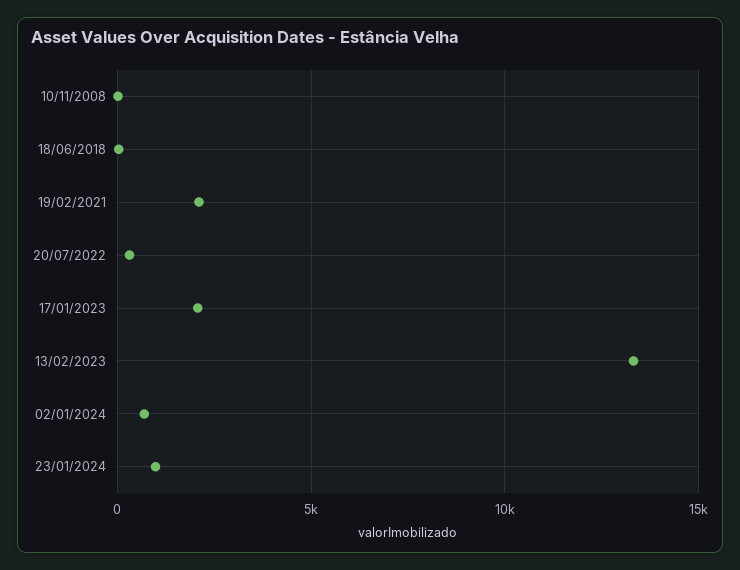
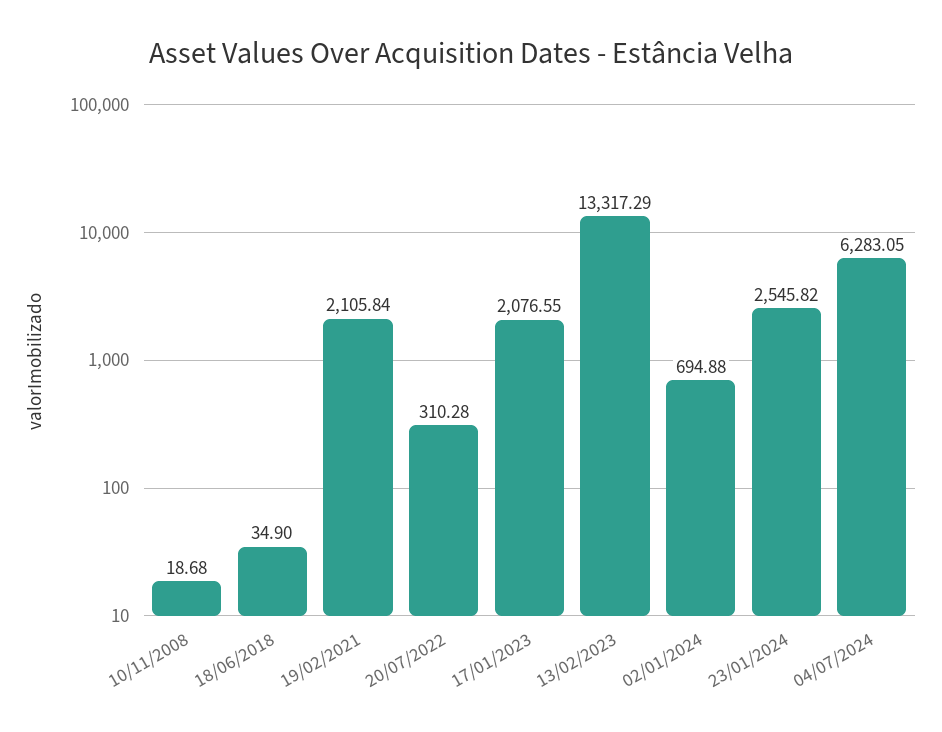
23/01/2024: 1000 -> 2545.82
04/07/2024: none -> 6283.05

